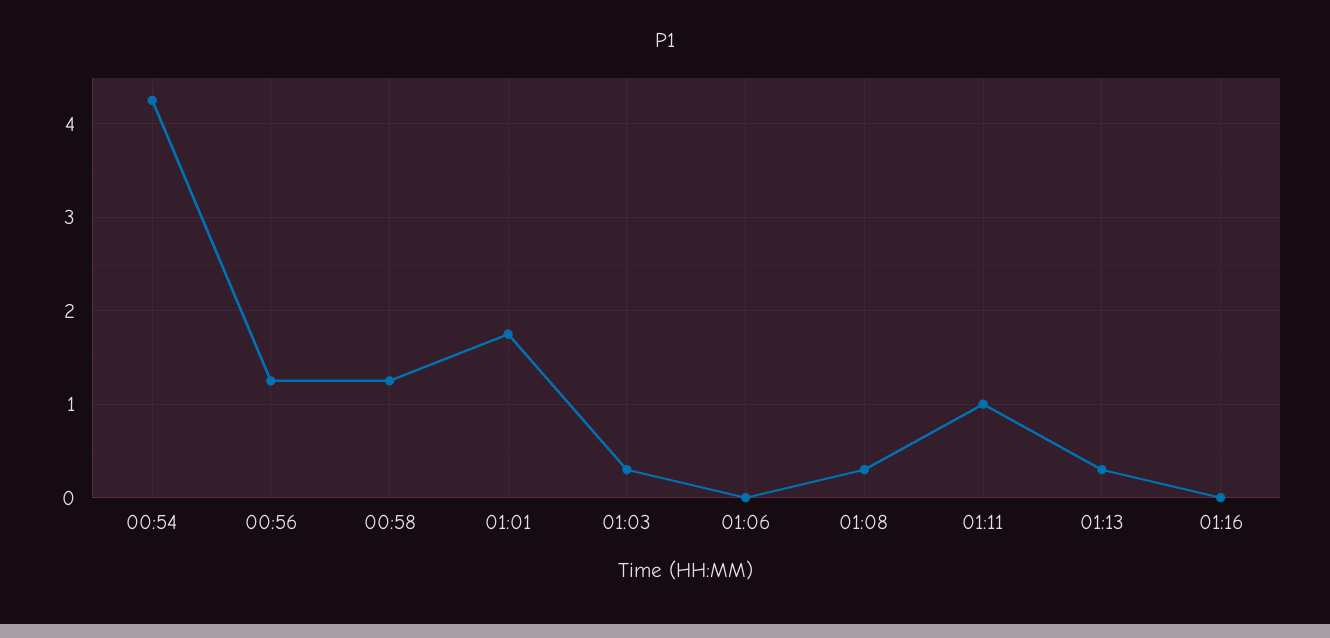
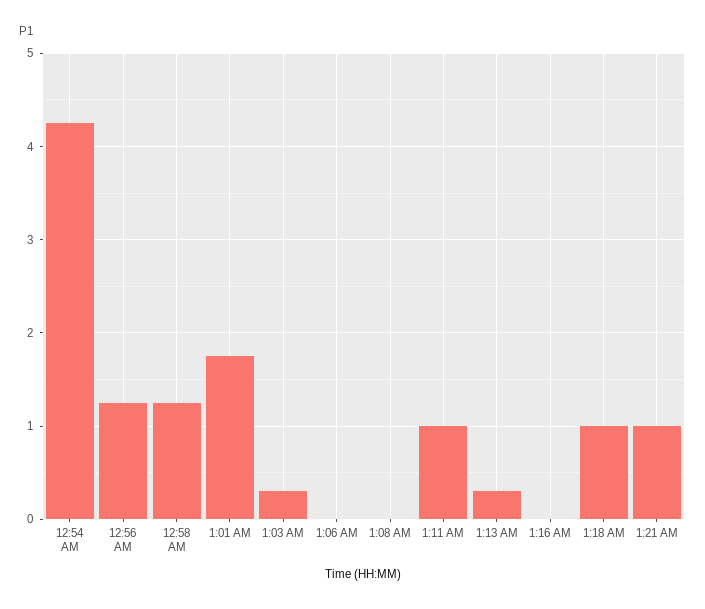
01:08: 0.3 -> 0
1:18 AM: none -> 1
1:21 AM: none -> 1

